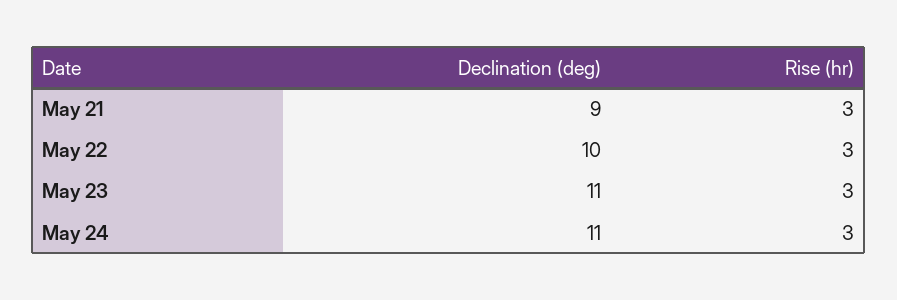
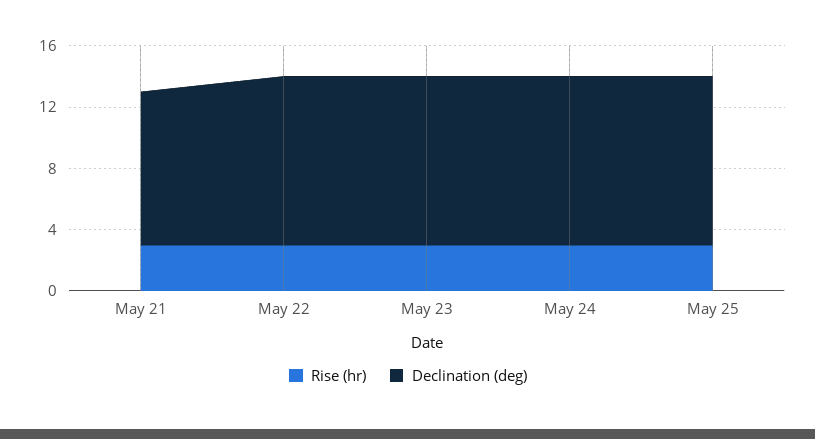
Declination (deg), May 21: 9 -> 10
Declination (deg), May 22: 10 -> 11
Rise (hr), May 25: none -> 3
Declination (deg), May 25: none -> 11

